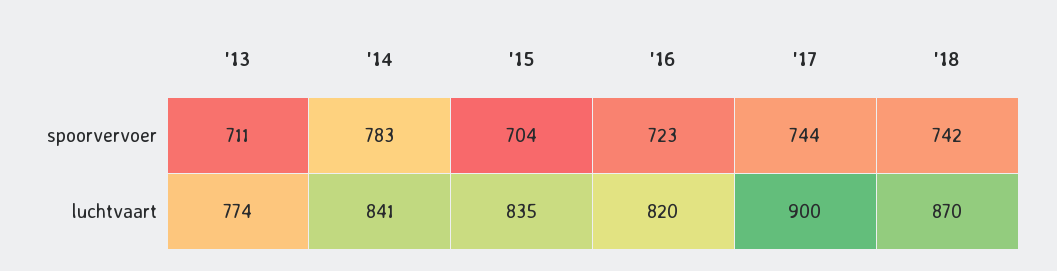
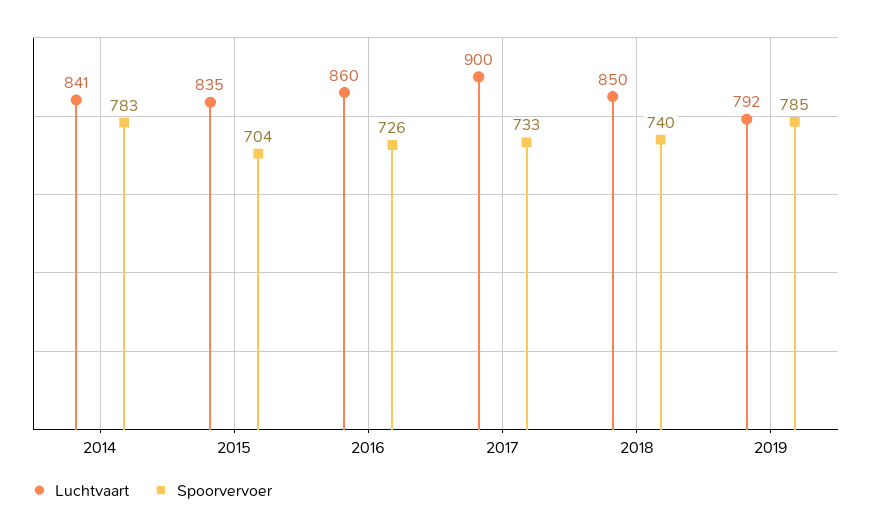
spoorvervoer, '13: 711 -> none
spoorvervoer, '16: 723 -> 726
spoorvervoer, '17: 744 -> 733
spoorvervoer, '18: 742 -> 740
luchtvaart, '13: 774 -> none
luchtvaart, '16: 820 -> 860
luchtvaart, '18: 870 -> 850
luchtvaart, 2019: none -> 792
spoorvervoer, 2019: none -> 785

